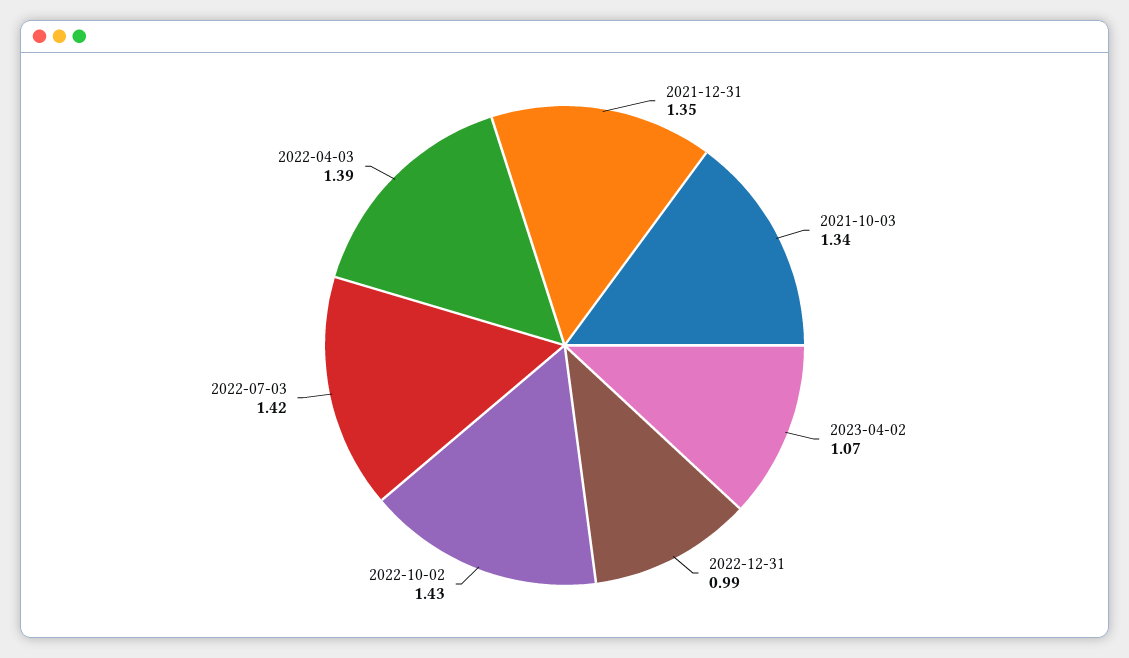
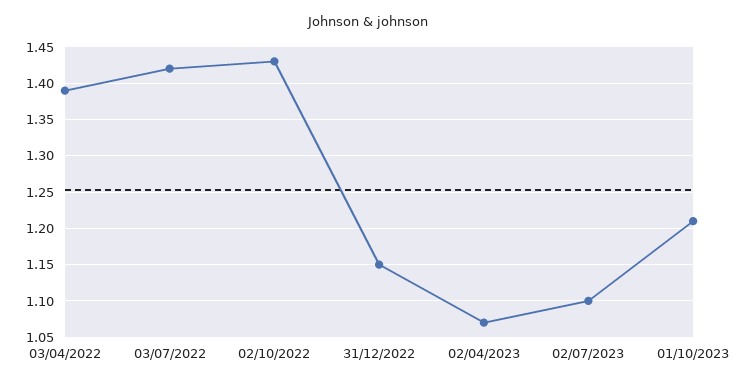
2021-12-31: 1.35 -> none
2021-10-03: 1.34 -> none
2022-12-31: 0.99 -> 1.15
02/07/2023: none -> 1.1
01/10/2023: none -> 1.21

